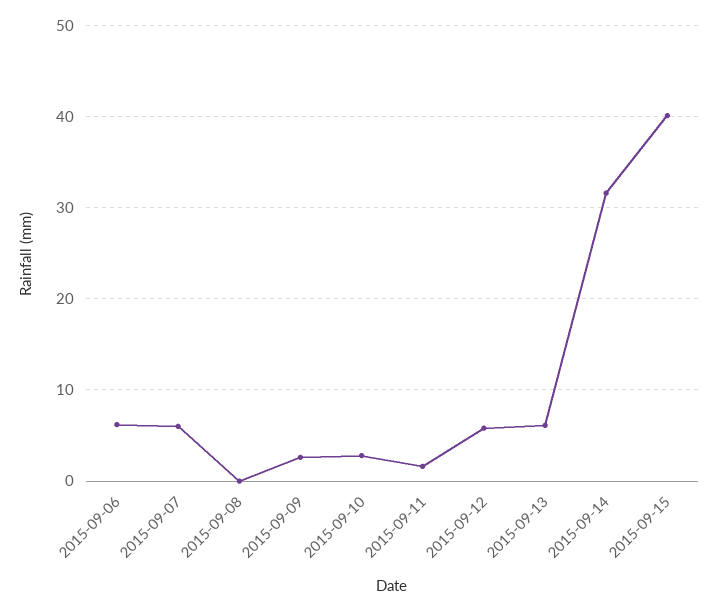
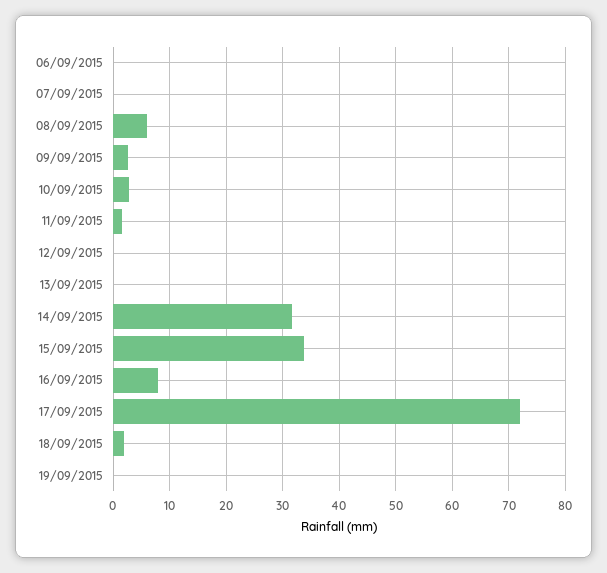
2015-09-06: 6 -> 0
2015-09-07: 6 -> 0
2015-09-08: 0 -> 6
2015-09-12: 6 -> 0
2015-09-13: 6 -> 0
2015-09-15: 40 -> 34
16/09/2015: none -> 8
17/09/2015: none -> 72
18/09/2015: none -> 2
19/09/2015: none -> 0

